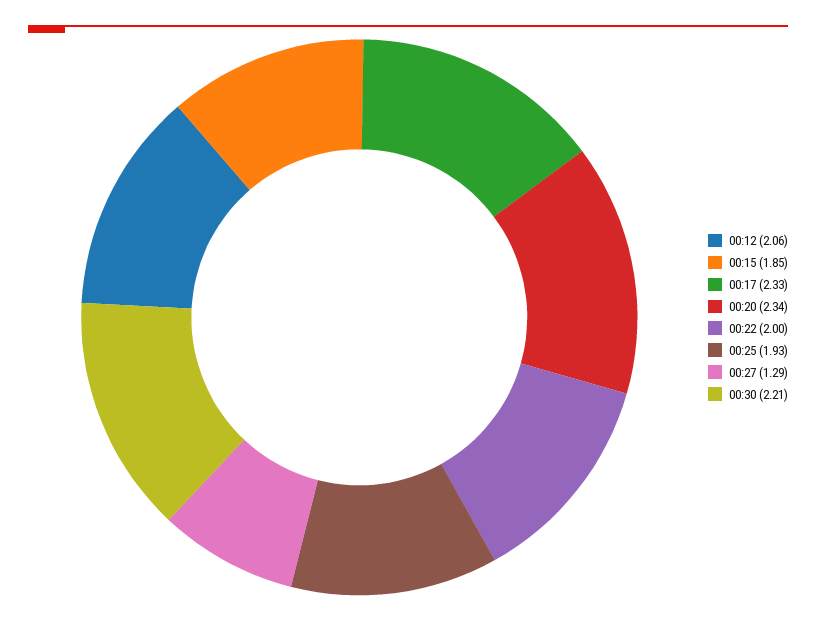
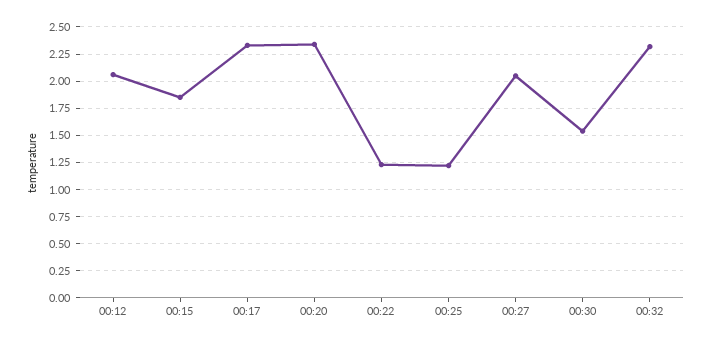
00:22: 2 -> 1.25
00:25: 1.93 -> 1.25
00:27: 1.29 -> 2
00:30: 2.21 -> 1.5
00:32: none -> 2.25

